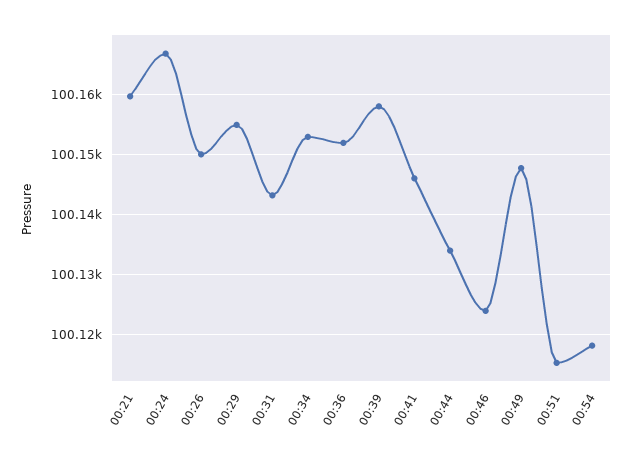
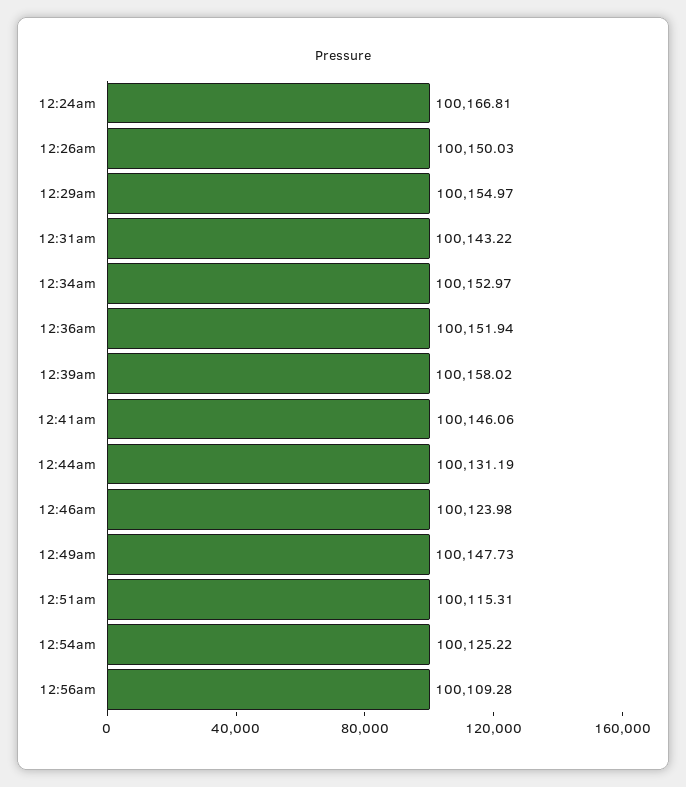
00:21: 100160 -> none
00:44: 100134 -> 100131.19
00:54: 100118 -> 100125.22
12:56am: none -> 100109.28

